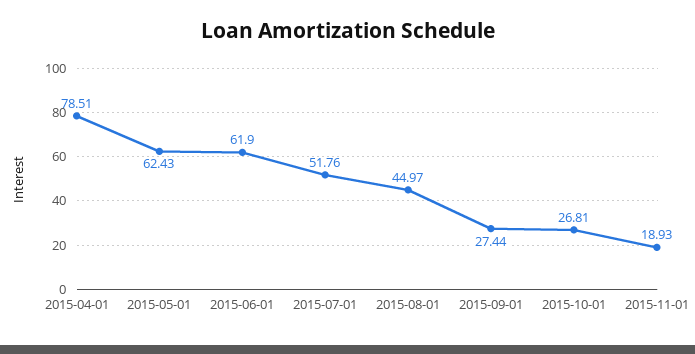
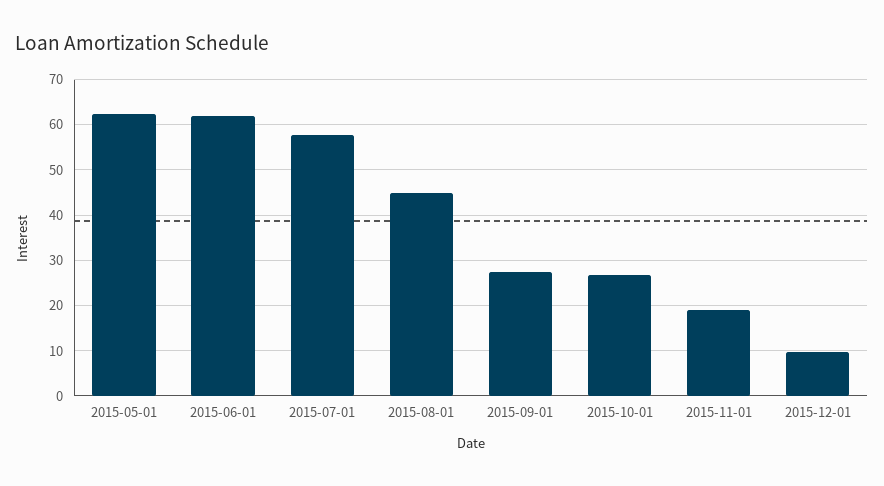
2015-04-01: 78.51 -> none
2015-07-01: 51.76 -> 58
2015-12-01: none -> 10

